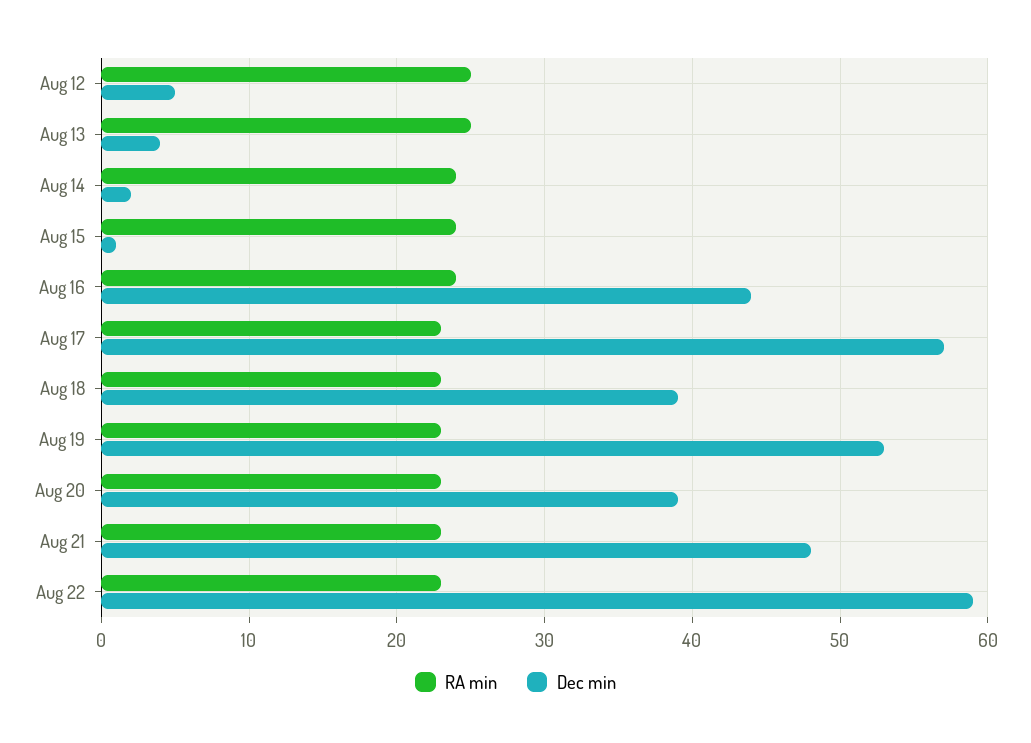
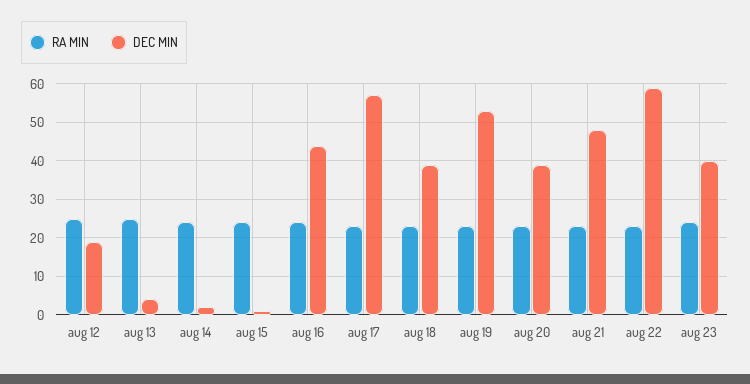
Dec min, Aug 12: 5 -> 20
RA min, aug 23: none -> 25
Dec min, aug 23: none -> 40

